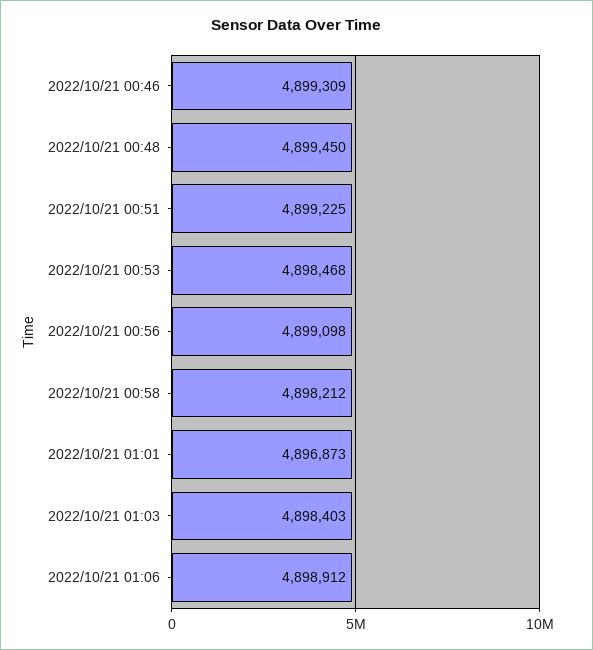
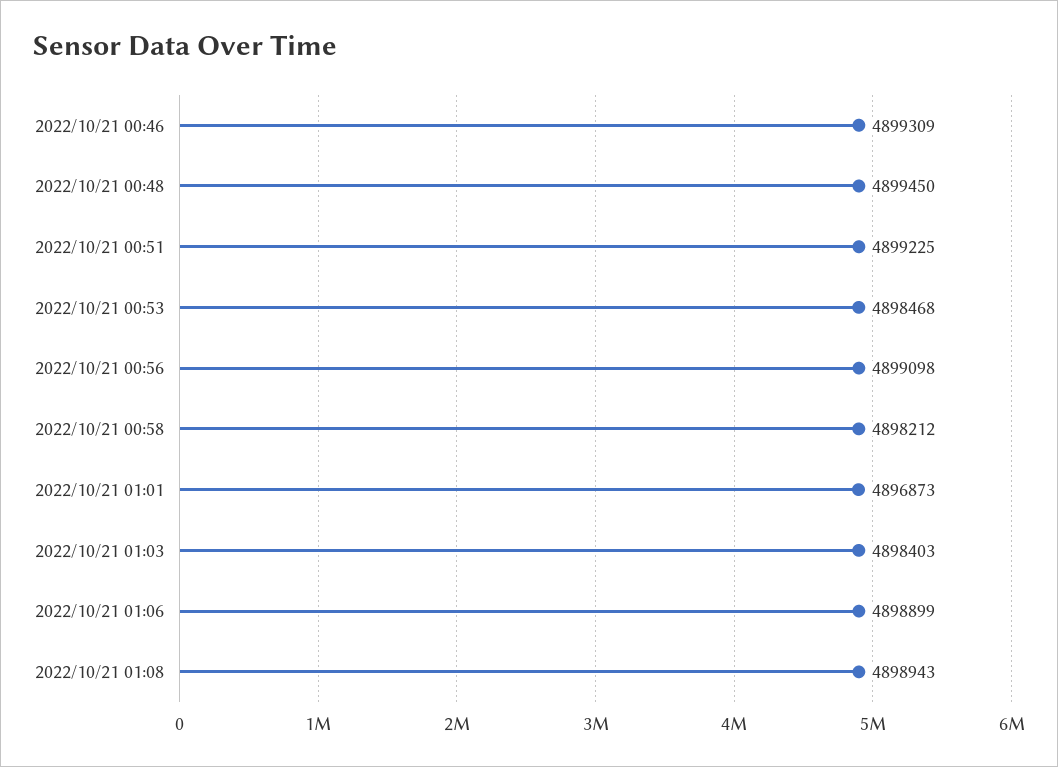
2022/10/21 01:06: 4898912 -> 4898899
2022/10/21 01:08: none -> 4898943

